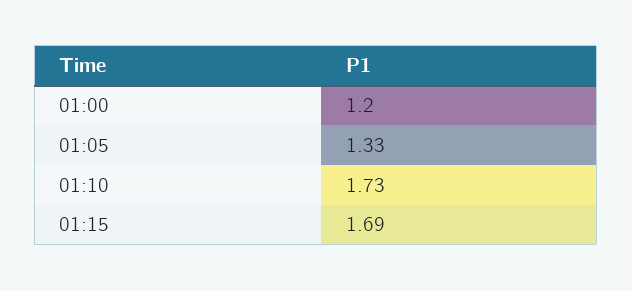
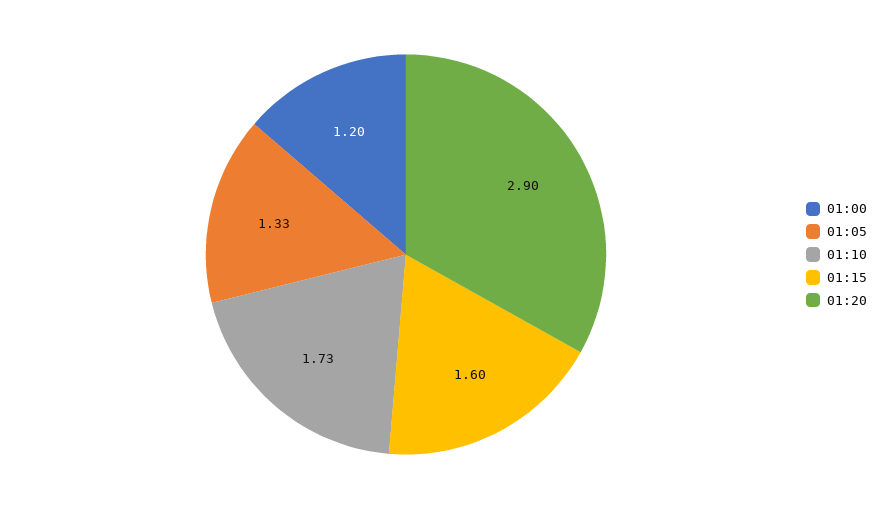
01:15: 1.69 -> 1.6
01:20: none -> 2.9

